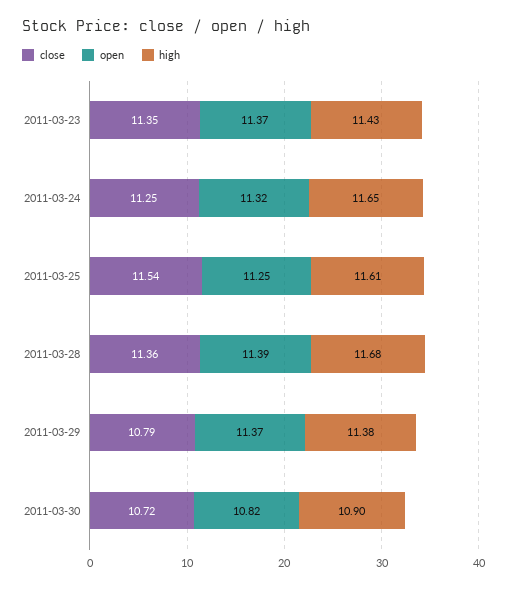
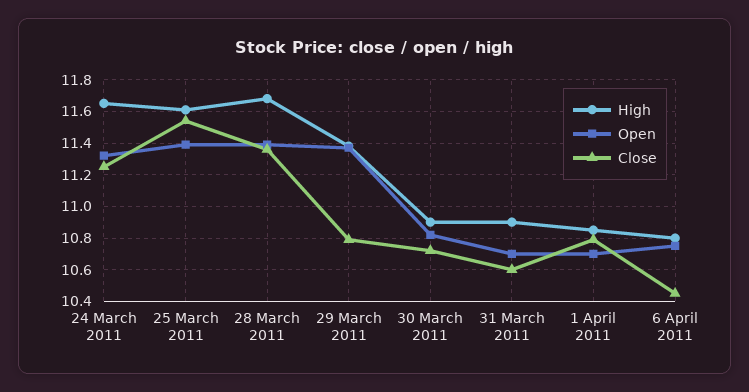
close, 2011-03-23: 11.35 -> none
open, 2011-03-23: 11.37 -> none
high, 2011-03-23: 11.43 -> none
open, 2011-03-25: 11.25 -> 11.4
high, 31 March 2011: none -> 10.9
open, 31 March 2011: none -> 10.7
close, 31 March 2011: none -> 10.6
high, 1 April 2011: none -> 10.85
open, 1 April 2011: none -> 10.7
close, 1 April 2011: none -> 10.8
high, 6 April 2011: none -> 10.8
open, 6 April 2011: none -> 10.75
close, 6 April 2011: none -> 10.45

